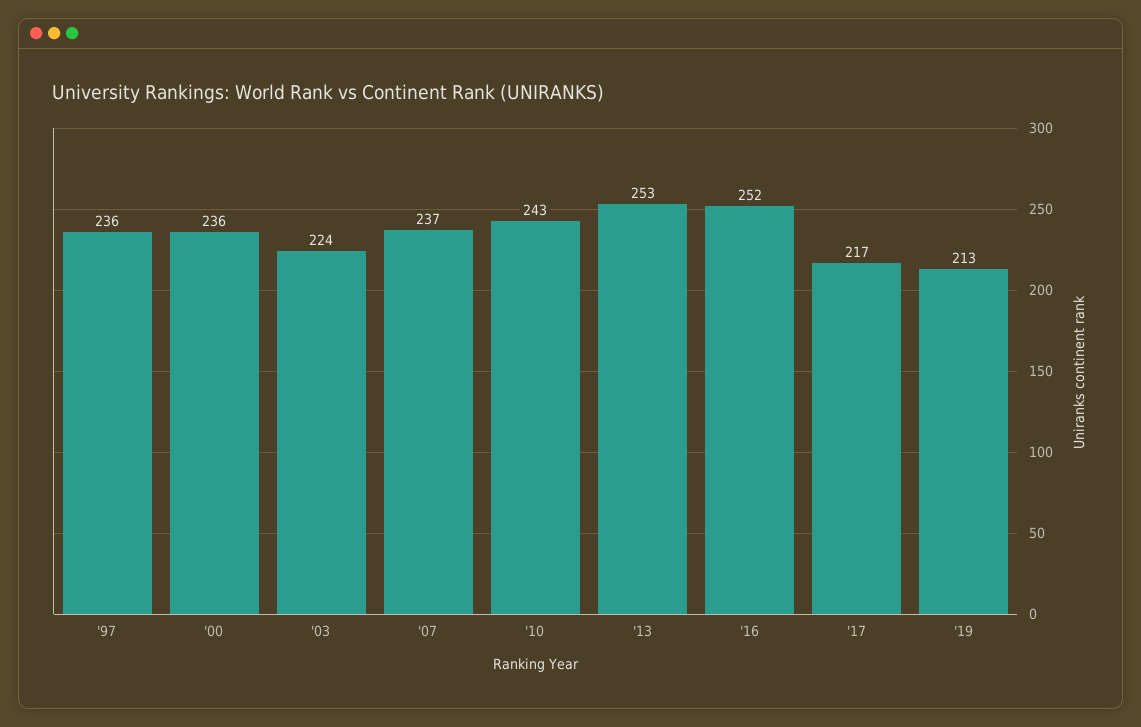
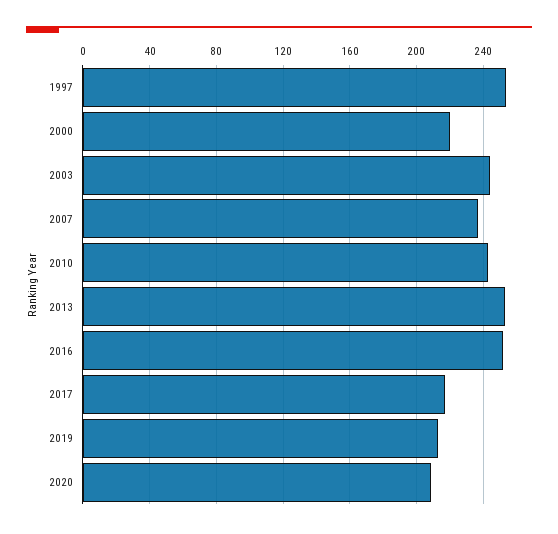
'97: 236 -> 255
'00: 236 -> 220
'03: 224 -> 245
2020: none -> 210

